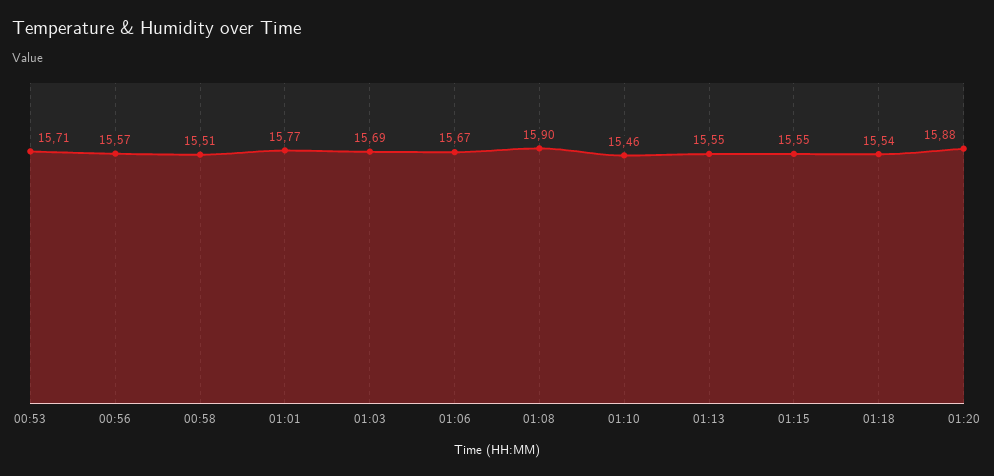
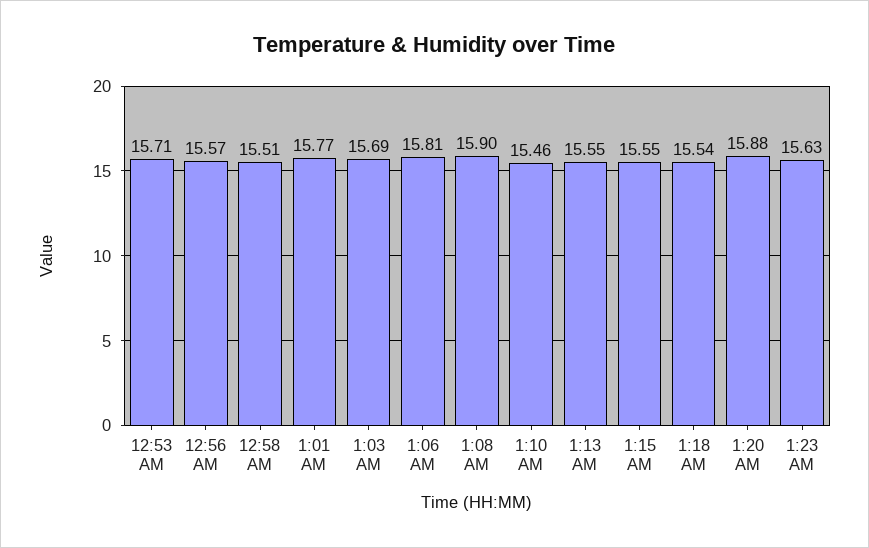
01:06: 15.67 -> 15.81
1:23 AM: none -> 15.63

